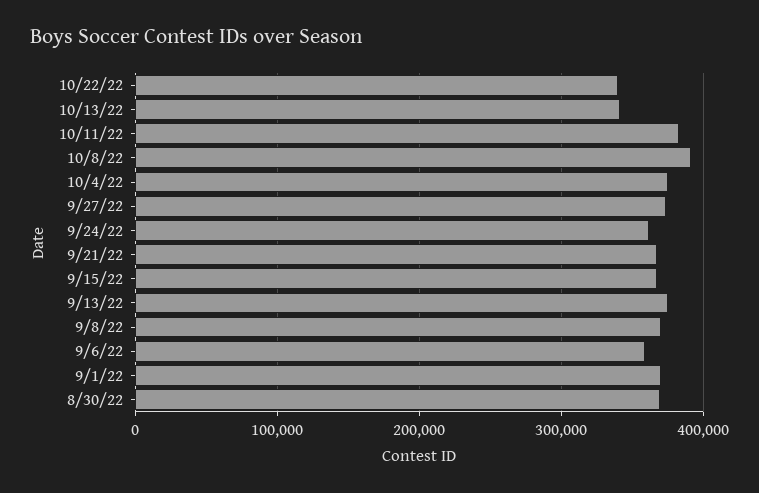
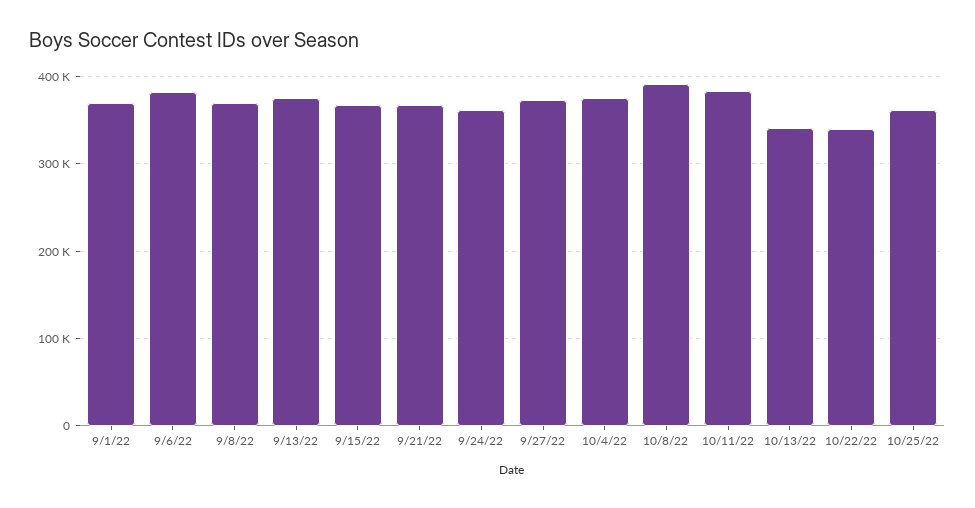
9/6/22: 360000 -> 380000
8/30/22: 370000 -> none
10/25/22: none -> 360000

